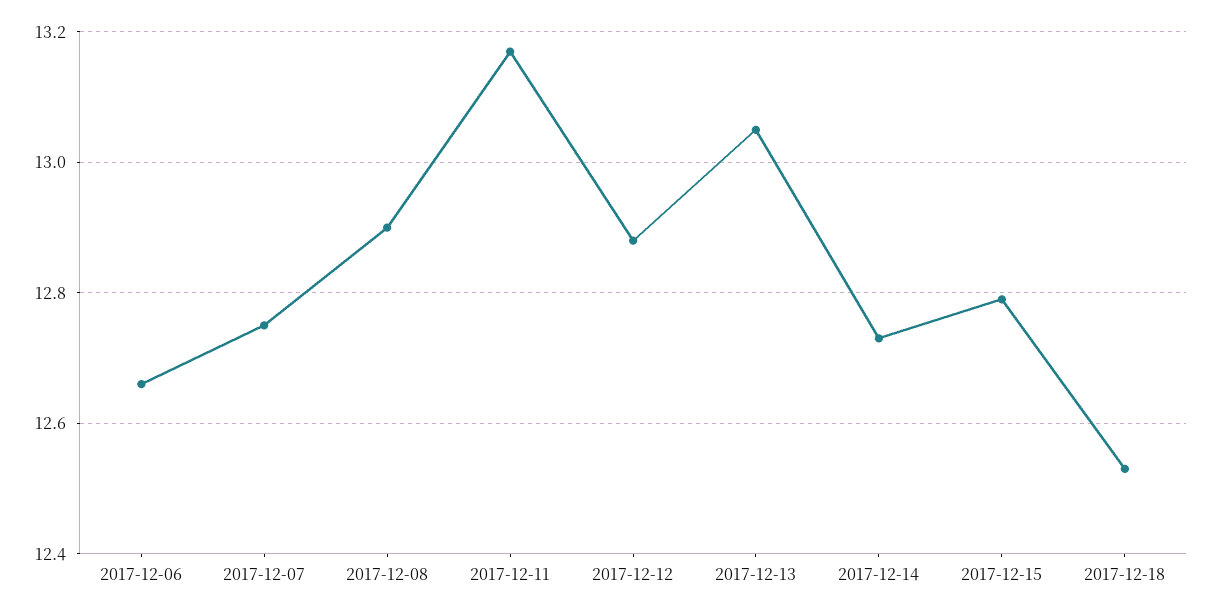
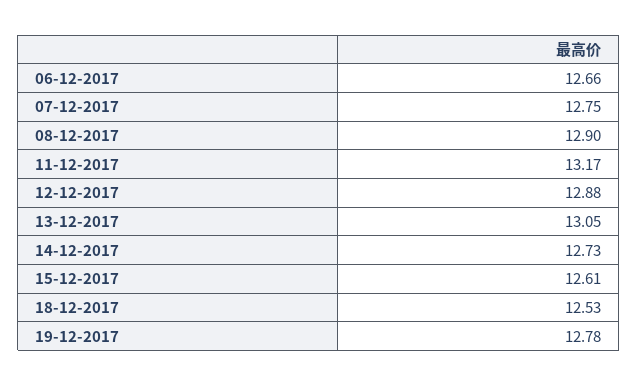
2017-12-15: 12.8 -> 12.61
19-12-2017: none -> 12.78

